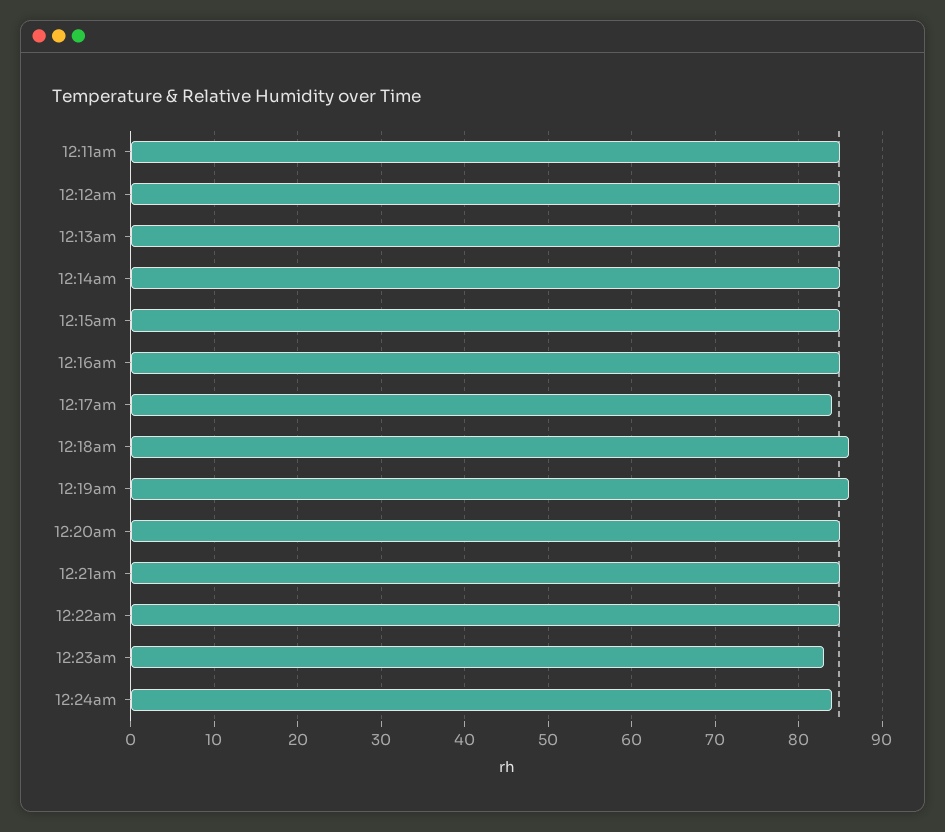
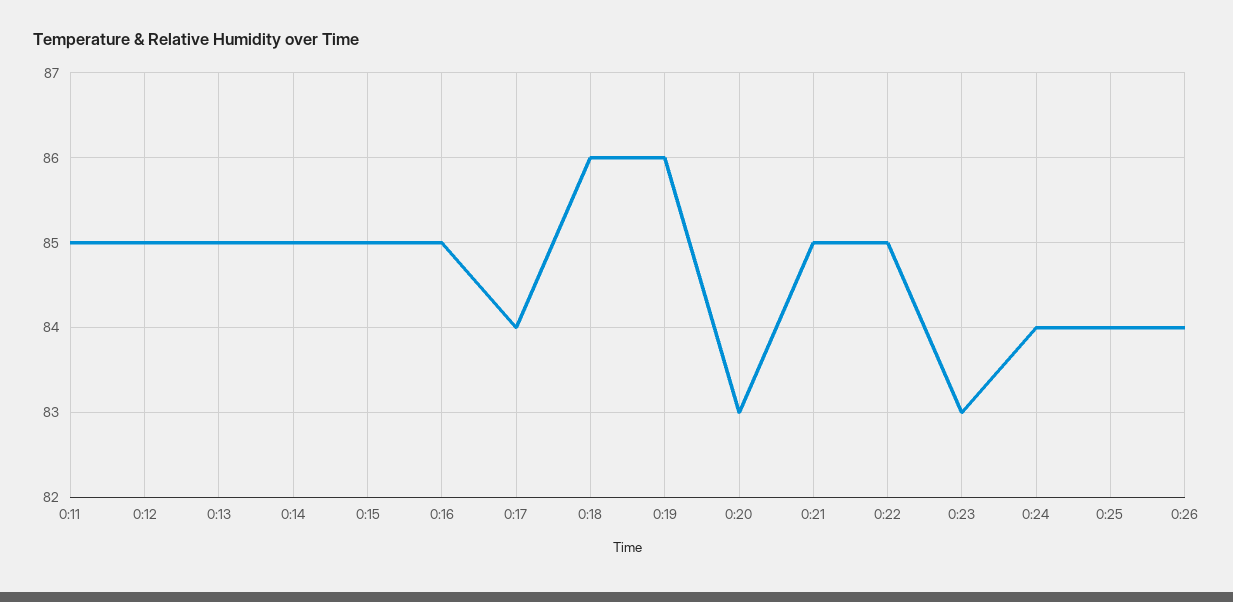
12:20am: 85 -> 83
0:25: none -> 84
0:26: none -> 84

